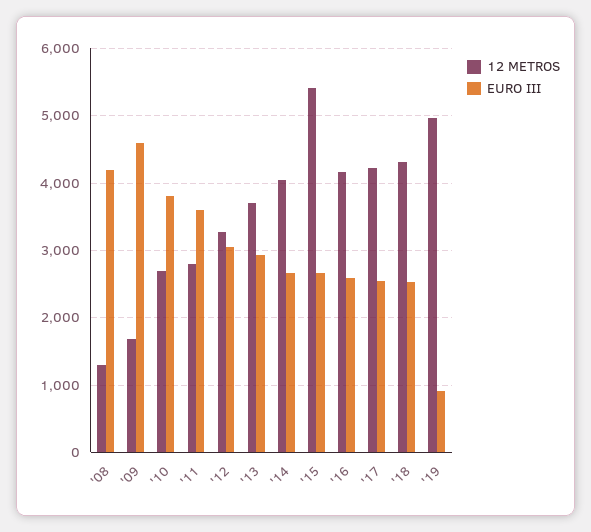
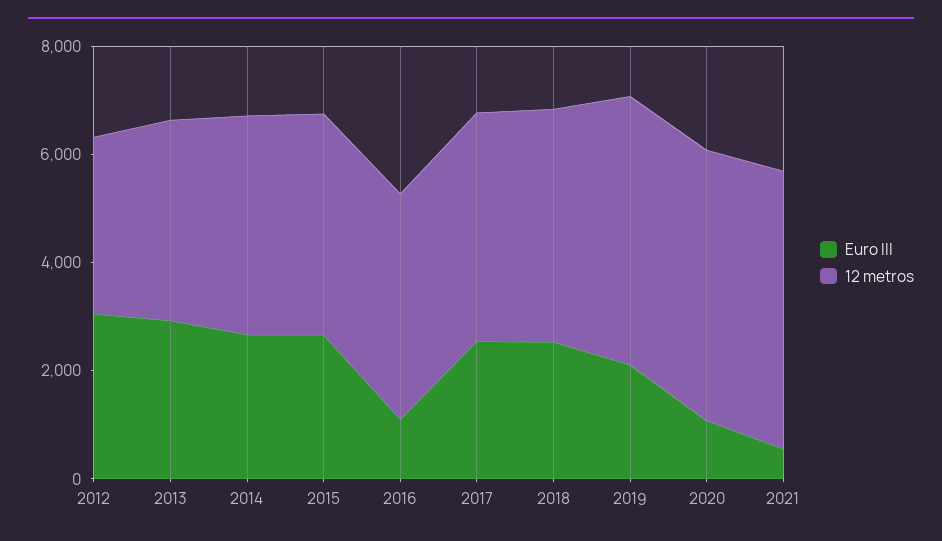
12 METROS, '08: 1300 -> none
EURO III, '08: 4200 -> none
12 METROS, '09: 1700 -> none
EURO III, '09: 4600 -> none
12 METROS, '10: 2700 -> none
EURO III, '10: 3800 -> none
12 METROS, '11: 2800 -> none
EURO III, '11: 3600 -> none
12 METROS, '15: 5400 -> 4000
EURO III, '16: 2600 -> 1000
EURO III, '19: 900 -> 2000
EURO III, 2020: none -> 1000
12 METROS, 2020: none -> 5000
EURO III, 2021: none -> 500
12 METROS, 2021: none -> 5000

